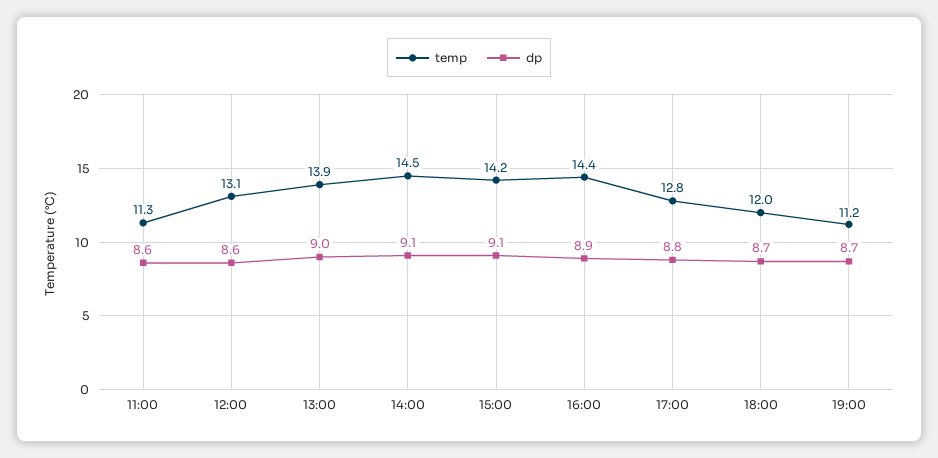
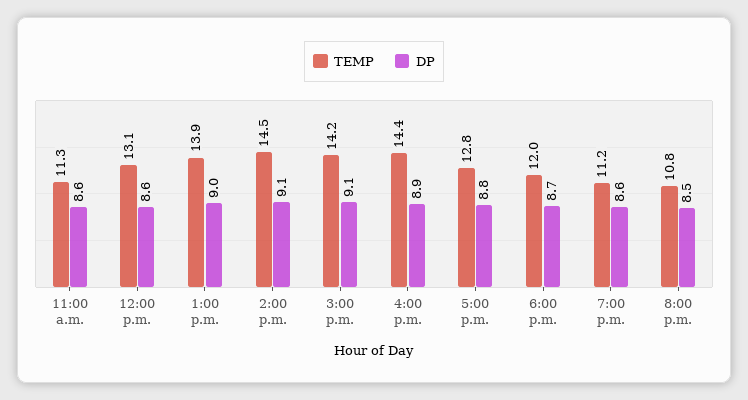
dp, 19:00: 8.7 -> 8.6
temp, 8:00 p.m.: none -> 10.8
dp, 8:00 p.m.: none -> 8.5

